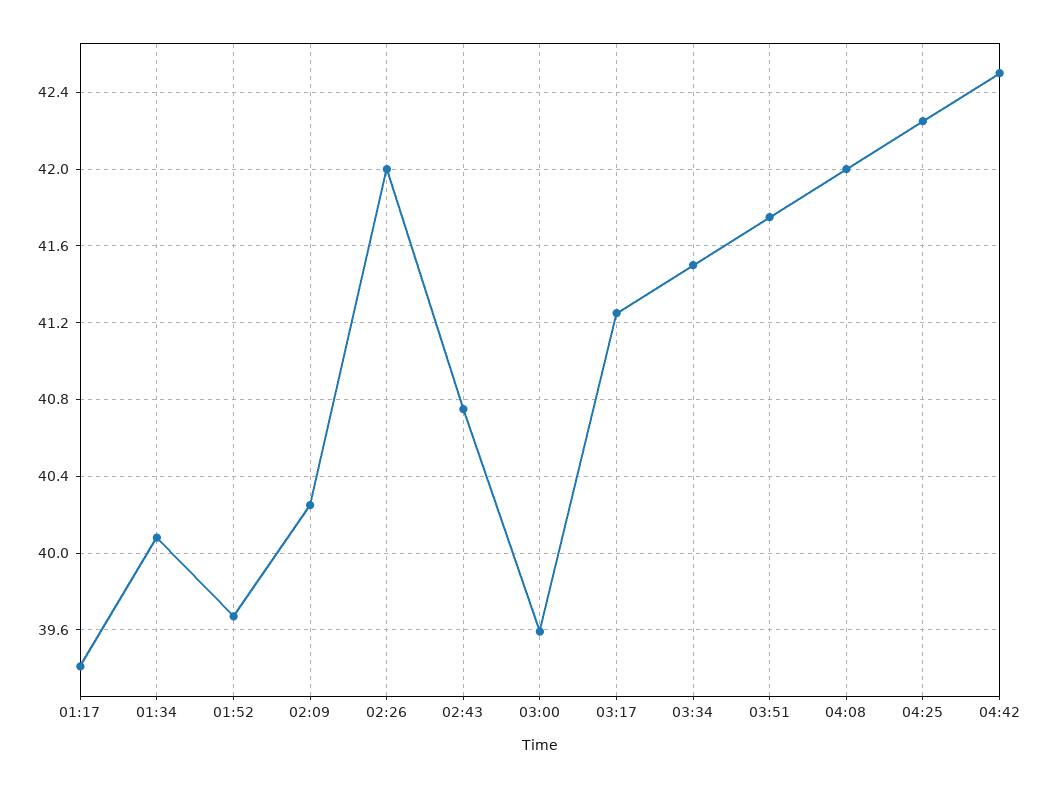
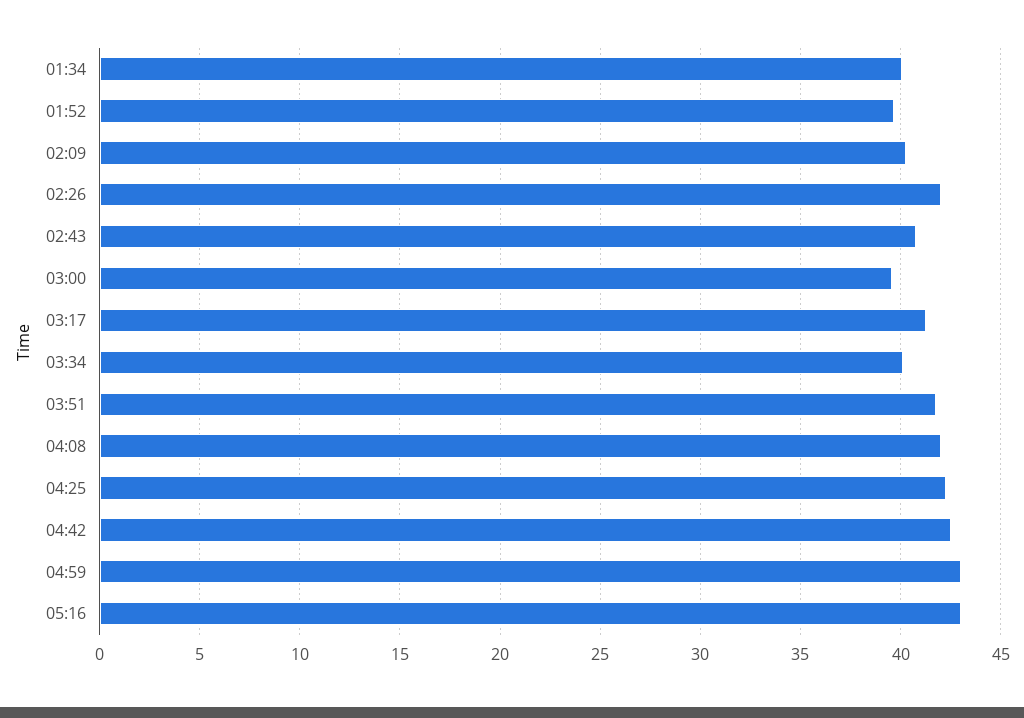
01:17: 39.4 -> none
03:34: 41.5 -> 40
04:59: none -> 43
05:16: none -> 43

